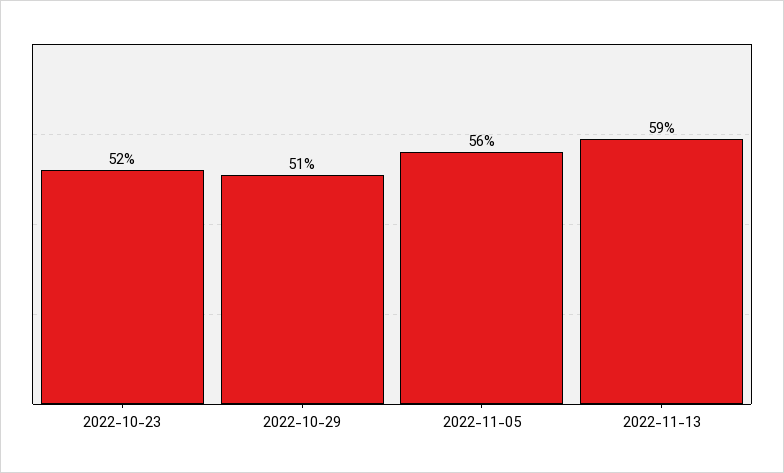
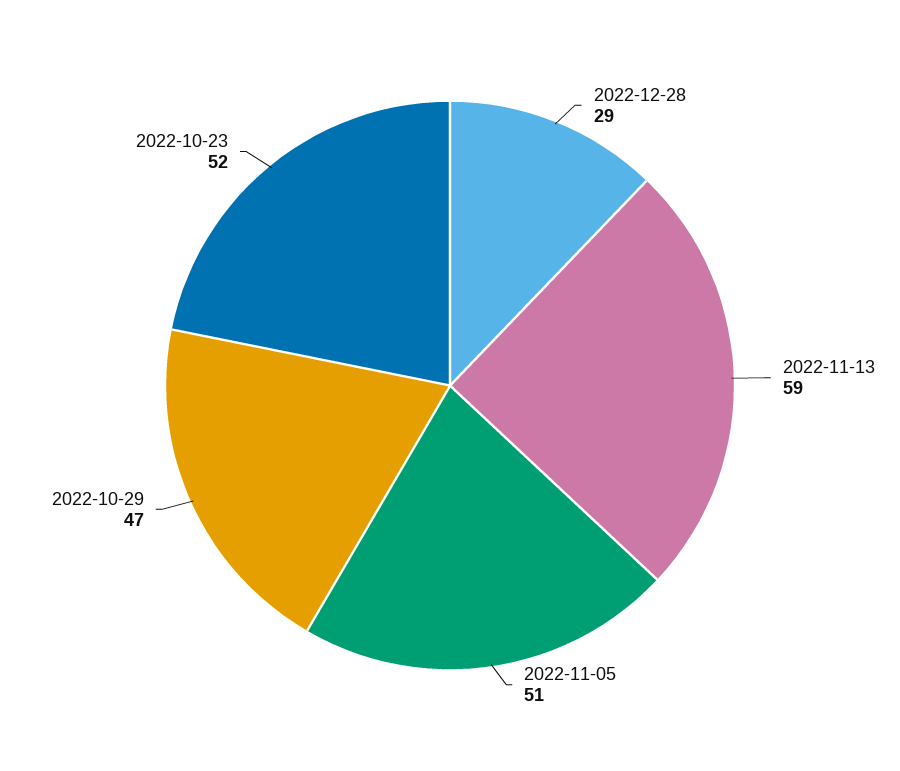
2022-10-29: 51 -> 47
2022-11-05: 56 -> 51
2022-12-28: none -> 29

